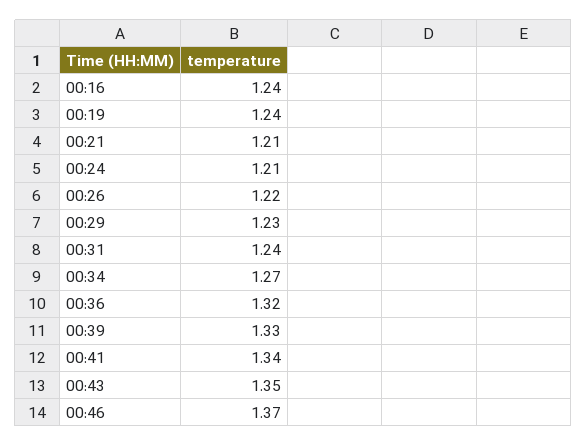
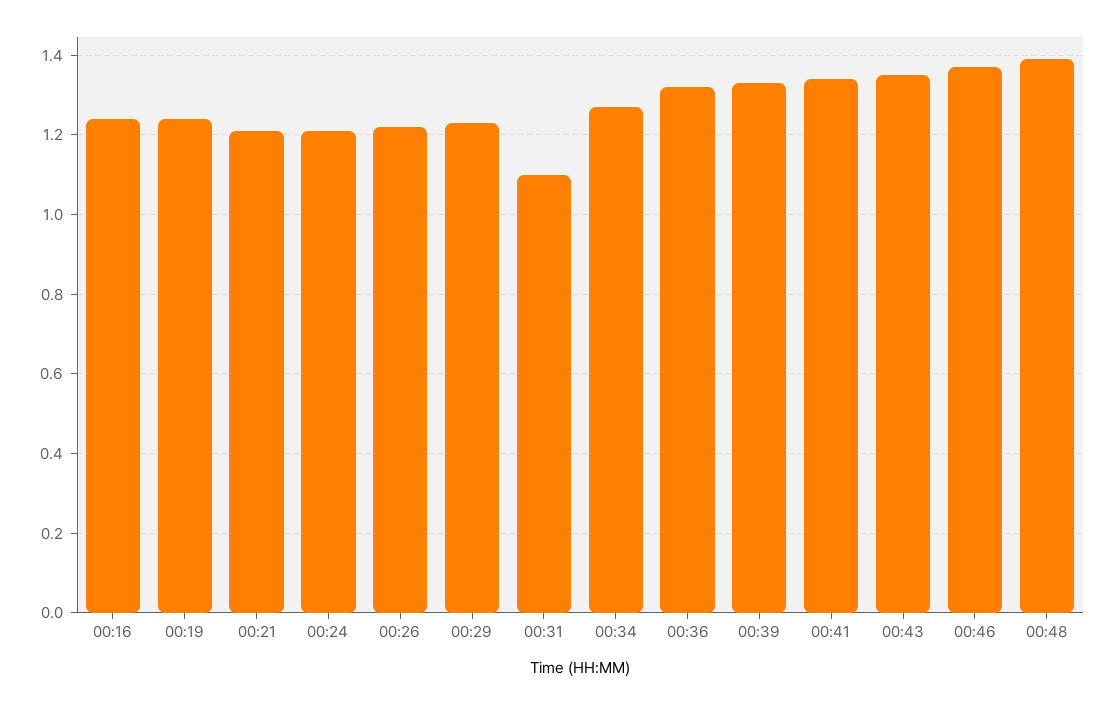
00:31: 1.24 -> 1.1
00:48: none -> 1.4

